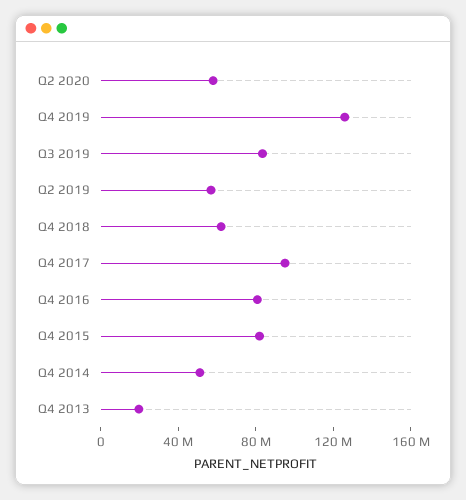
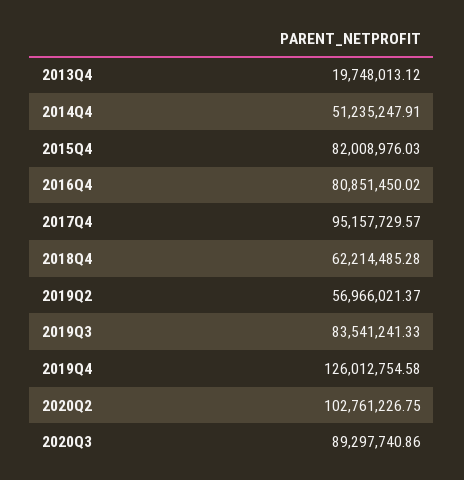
Q2 2020: 60000000 -> 102761226.75
2020Q3: none -> 89297740.86

